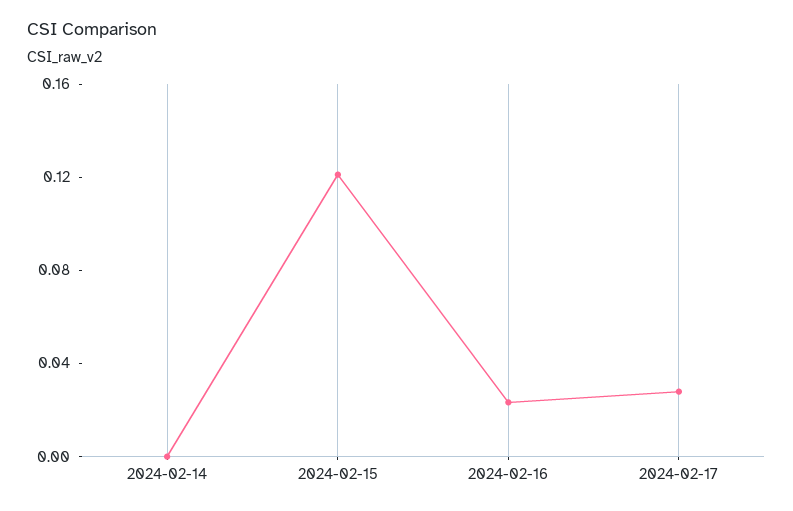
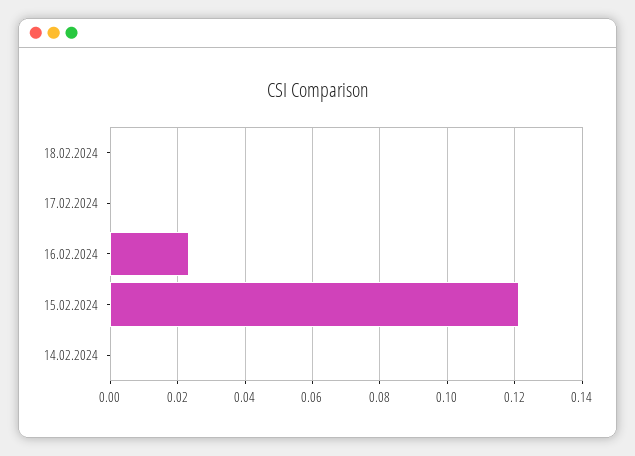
2024-02-17: 0.03 -> 0
18.02.2024: none -> 0

